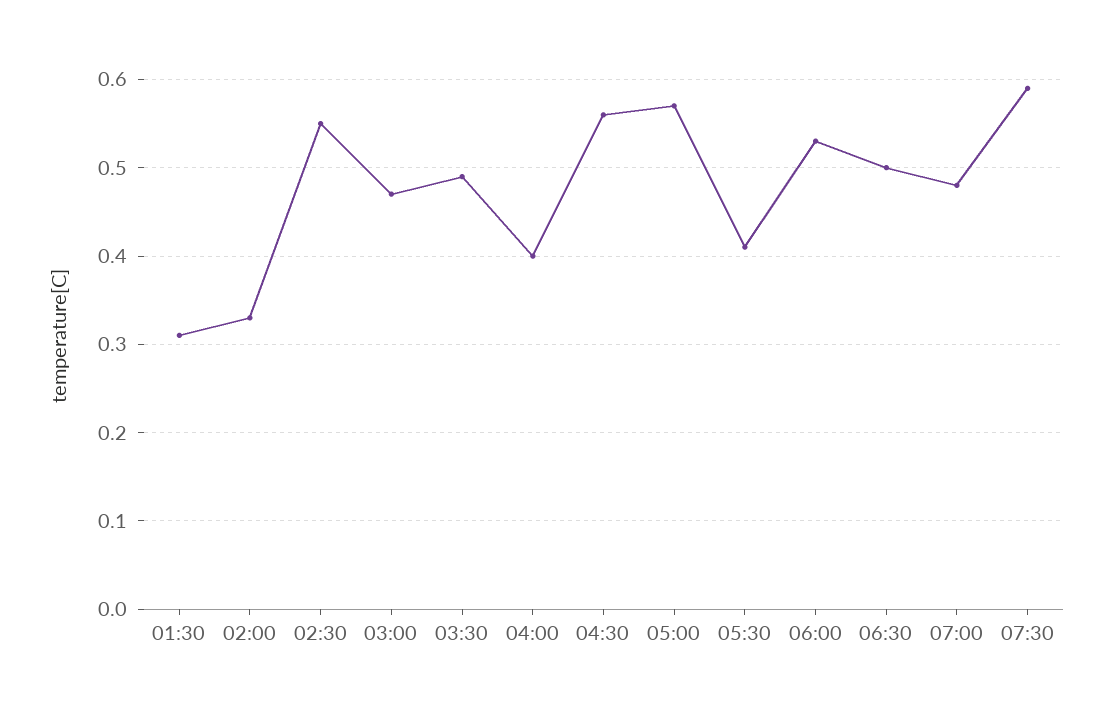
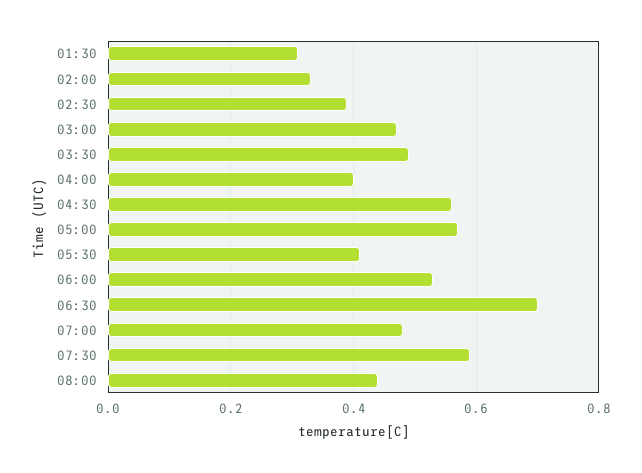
02:30: 0.55 -> 0.4
06:30: 0.5 -> 0.7
08:00: none -> 0.45

